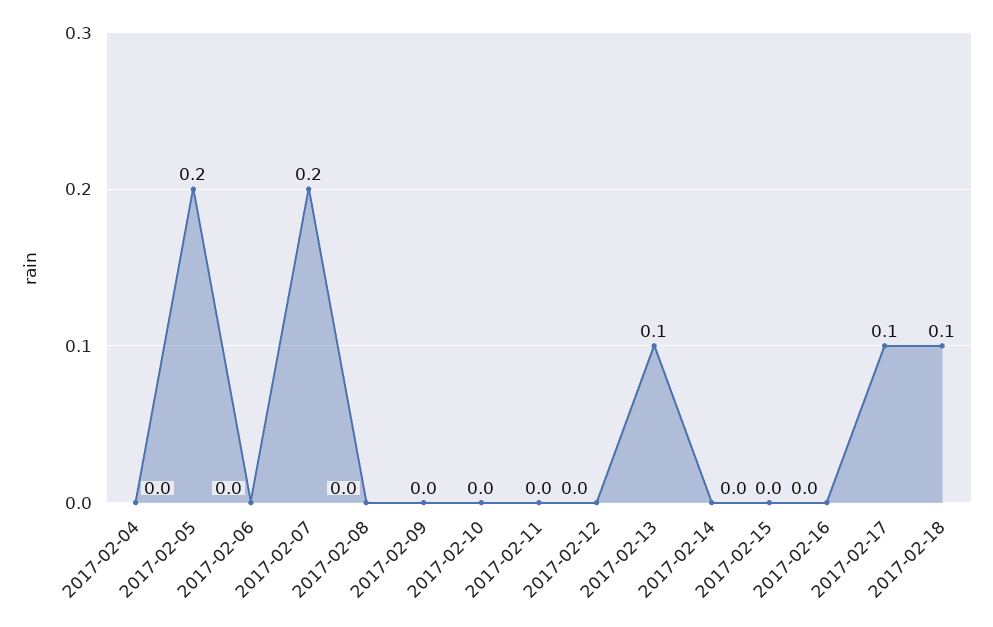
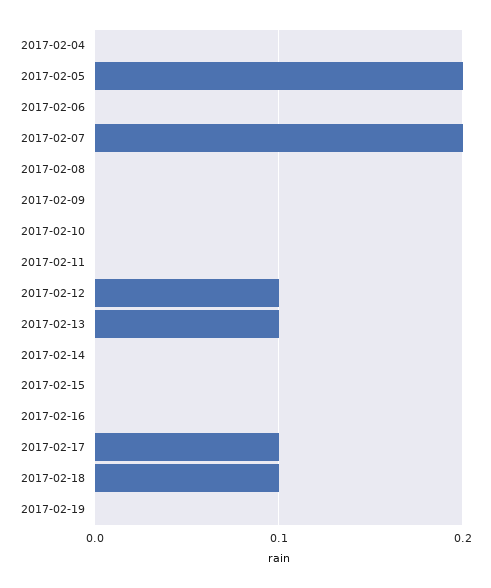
2017-02-12: 0 -> 0.1
2017-02-19: none -> 0

